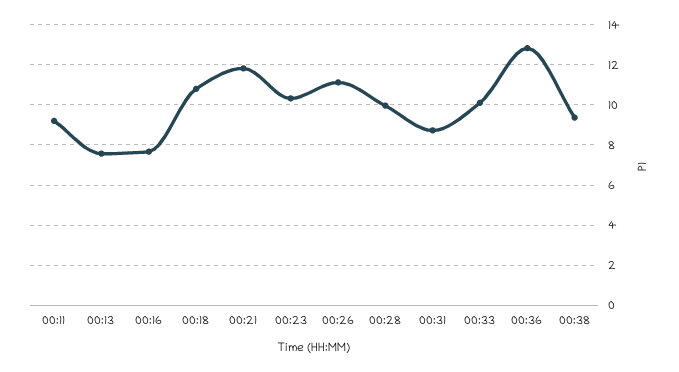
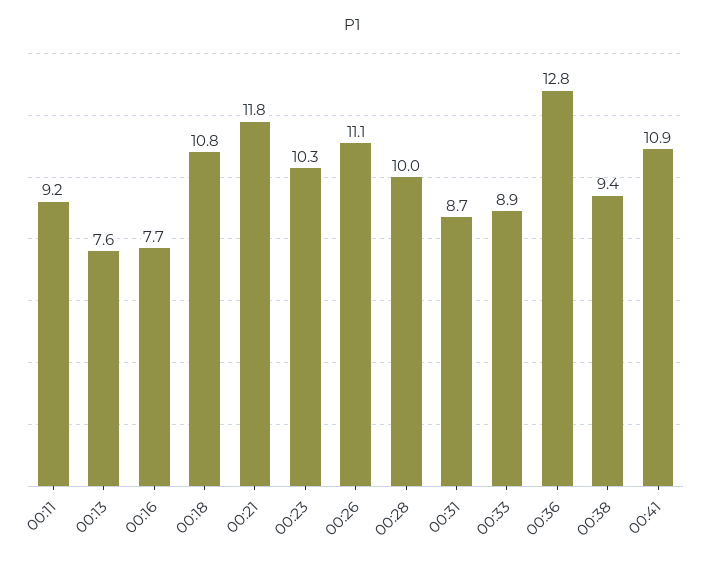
00:33: 10 -> 8.9
00:41: none -> 10.9

